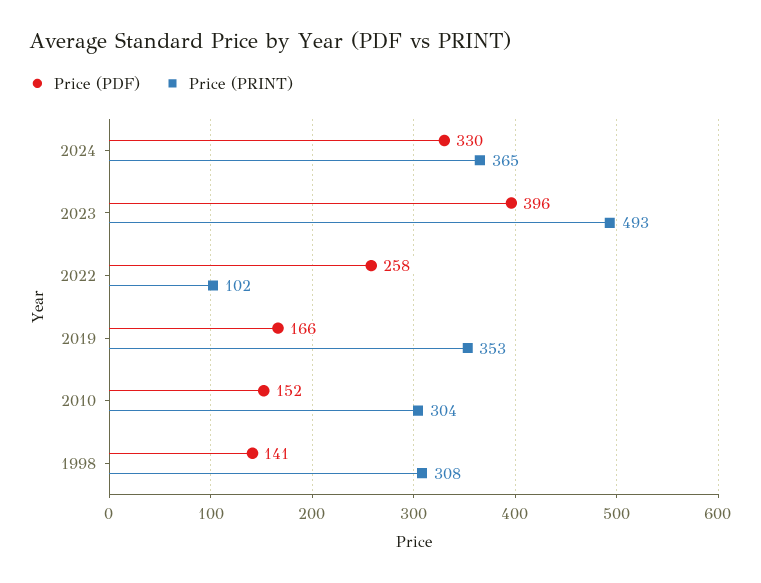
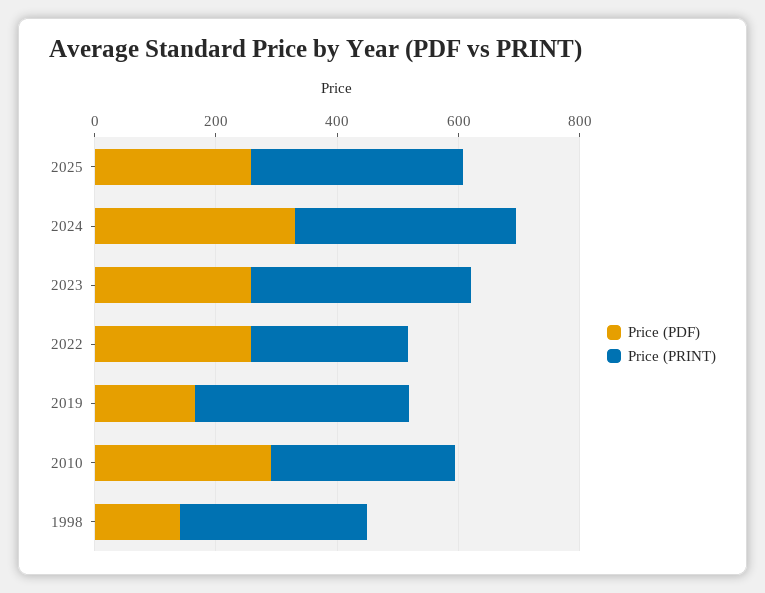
Price (PDF), 2023: 396 -> 250
Price (PRINT), 2023: 493 -> 350
Price (PRINT), 2022: 102 -> 250
Price (PDF), 2010: 152 -> 300
Price (PDF), 2025: none -> 250
Price (PRINT), 2025: none -> 350

